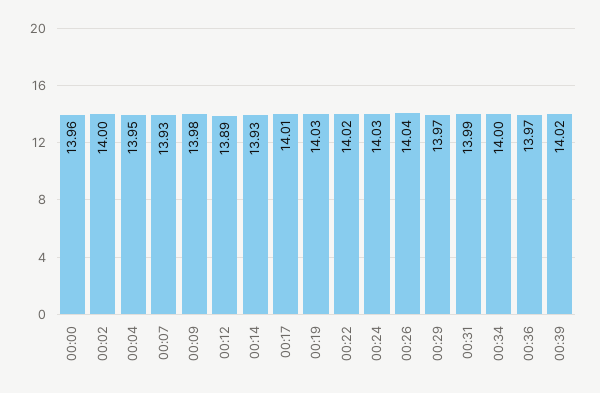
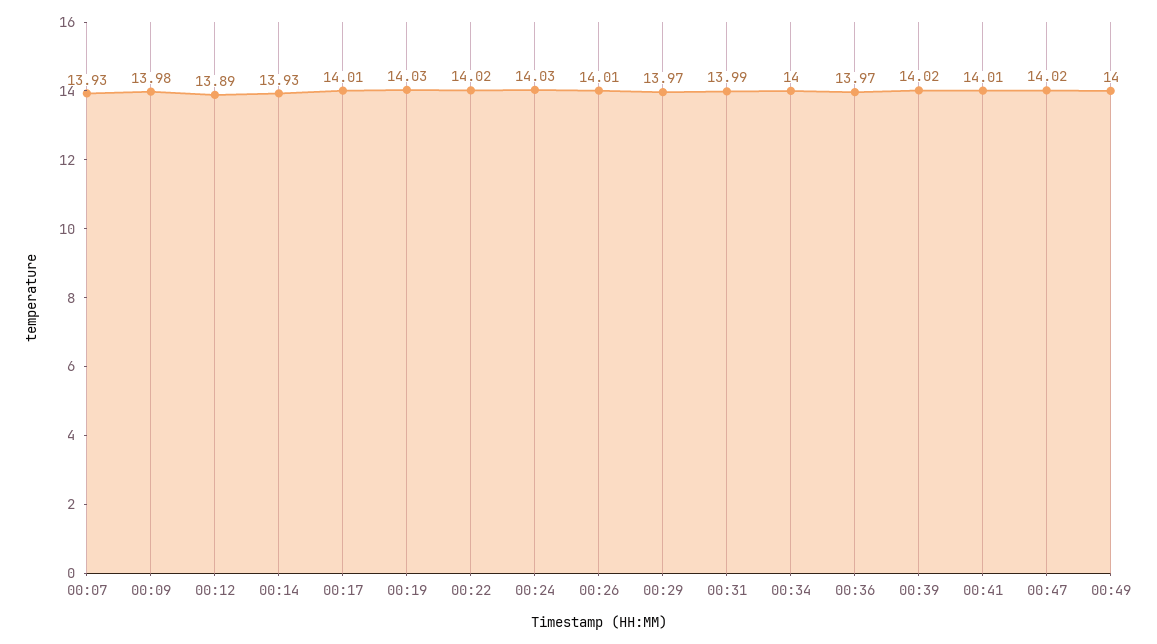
00:00: 13.96 -> none
00:02: 14 -> none
00:04: 13.95 -> none
00:26: 14.04 -> 14.01
00:41: none -> 14.01
00:47: none -> 14.02
00:49: none -> 14

